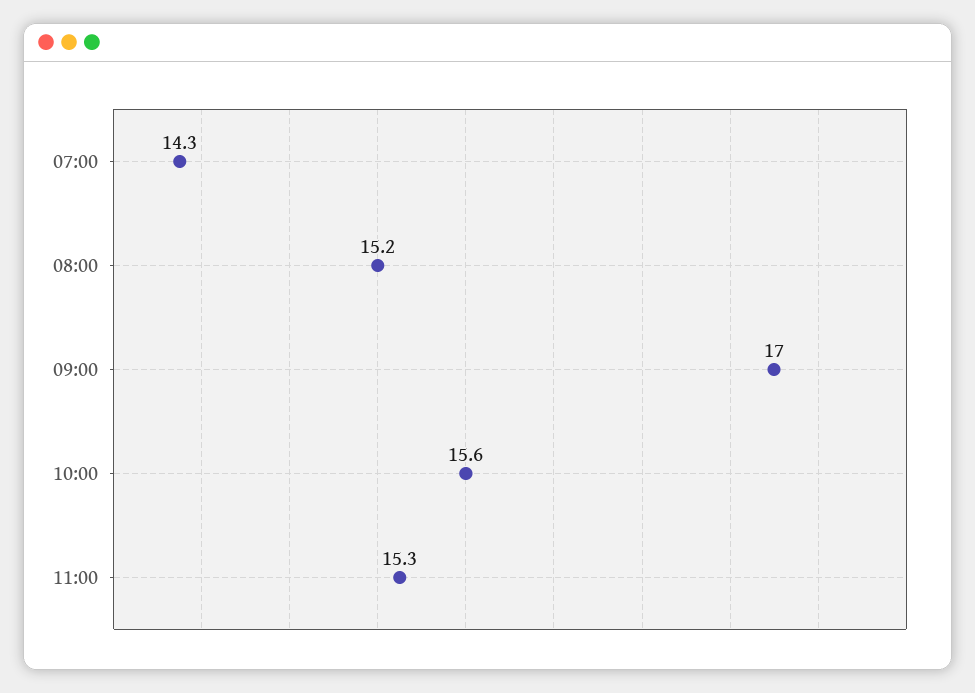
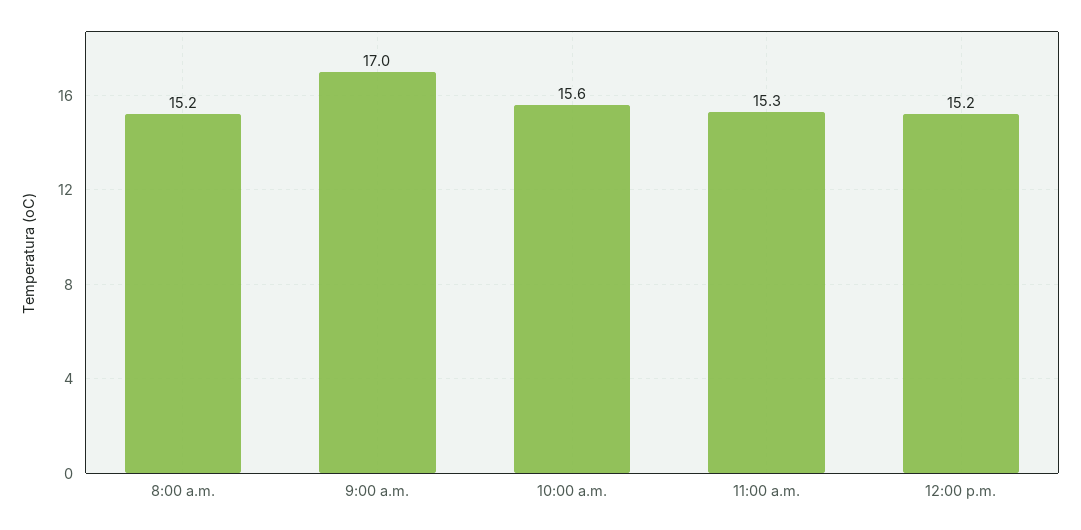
07:00: 14.3 -> none
12:00 p.m.: none -> 15.2

